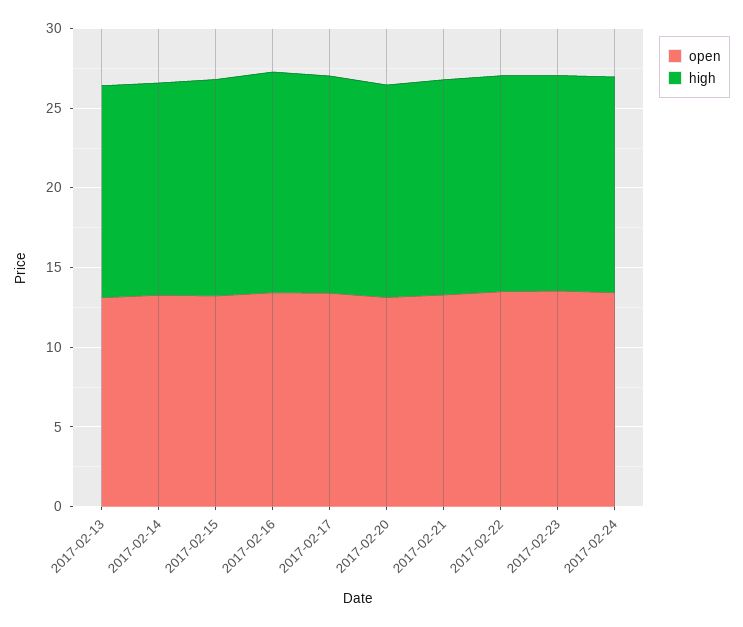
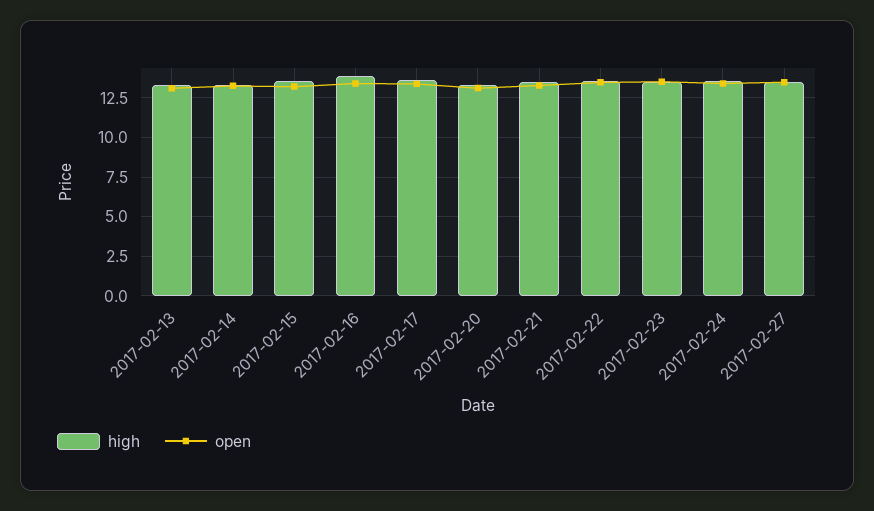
high, 2017-02-27: none -> 13.5
open, 2017-02-27: none -> 13.5

